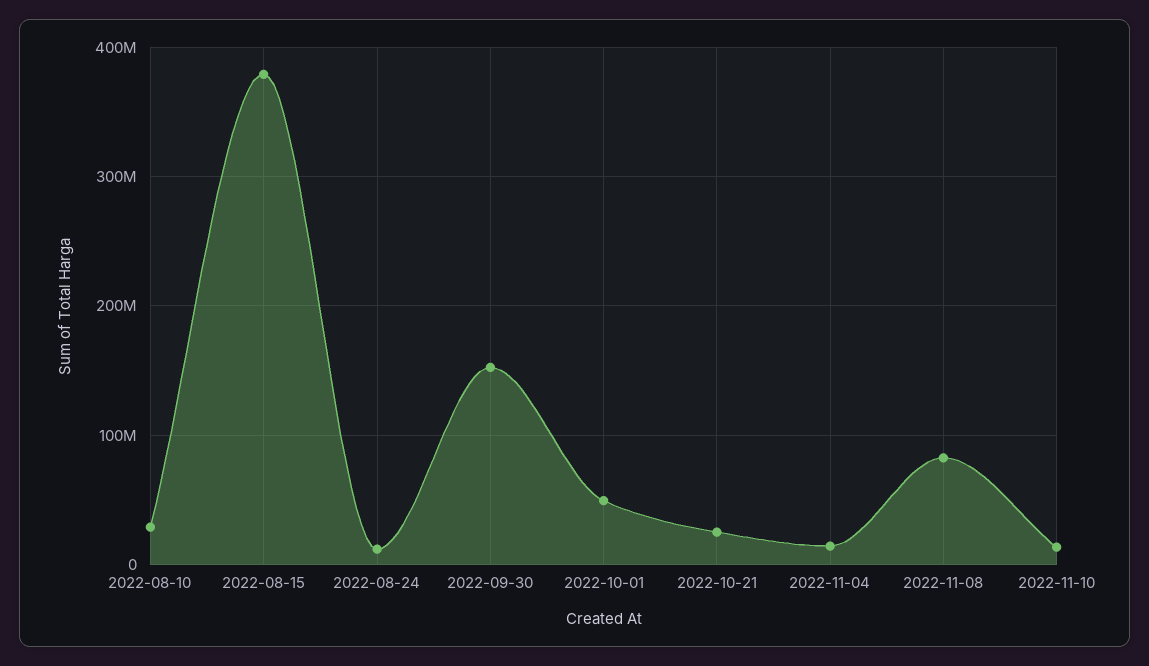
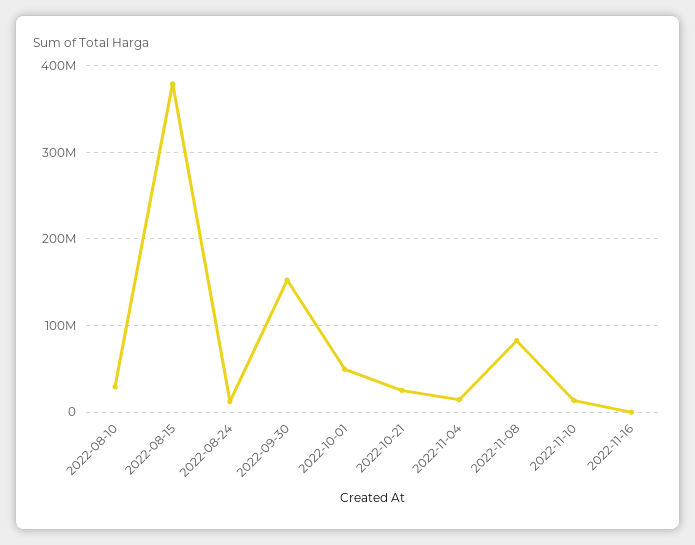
2022-11-16: none -> 0

